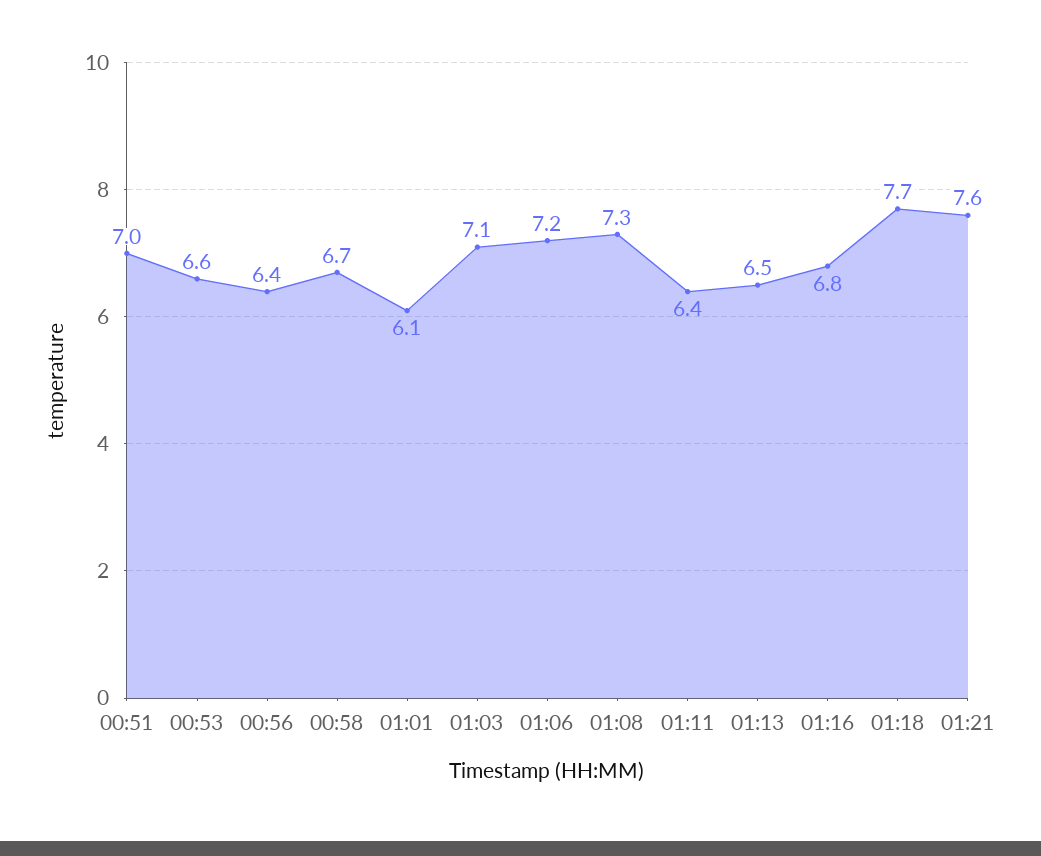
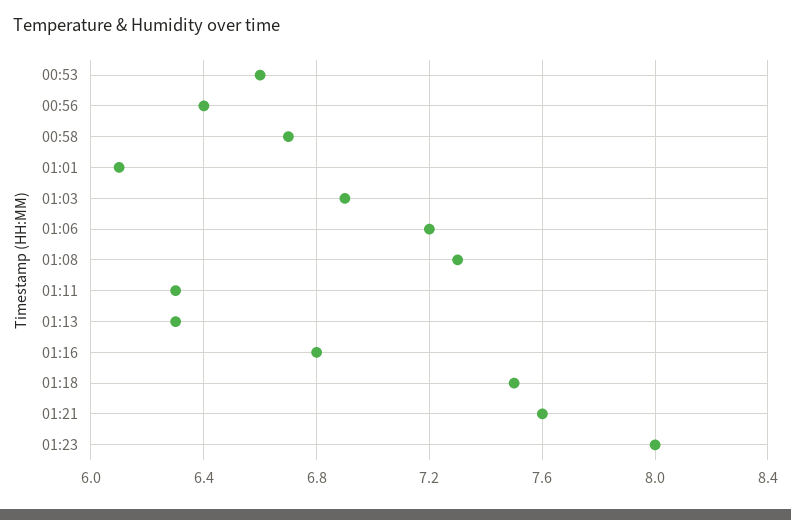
00:51: 7 -> none
01:03: 7.1 -> 6.9
01:11: 6.4 -> 6.3
01:13: 6.5 -> 6.3
01:18: 7.7 -> 7.5
01:23: none -> 8

